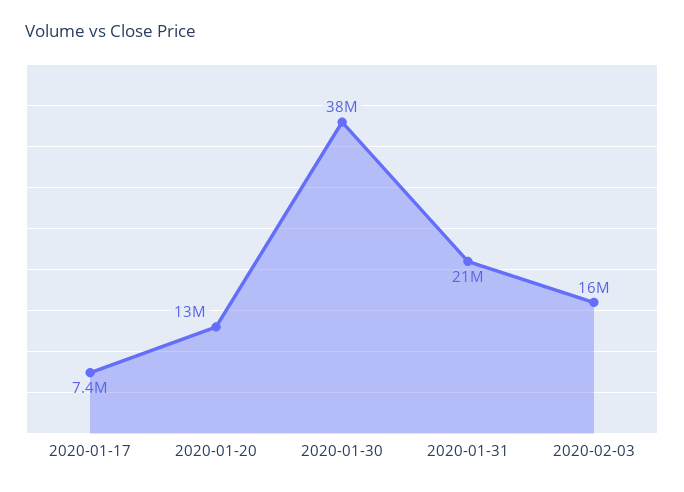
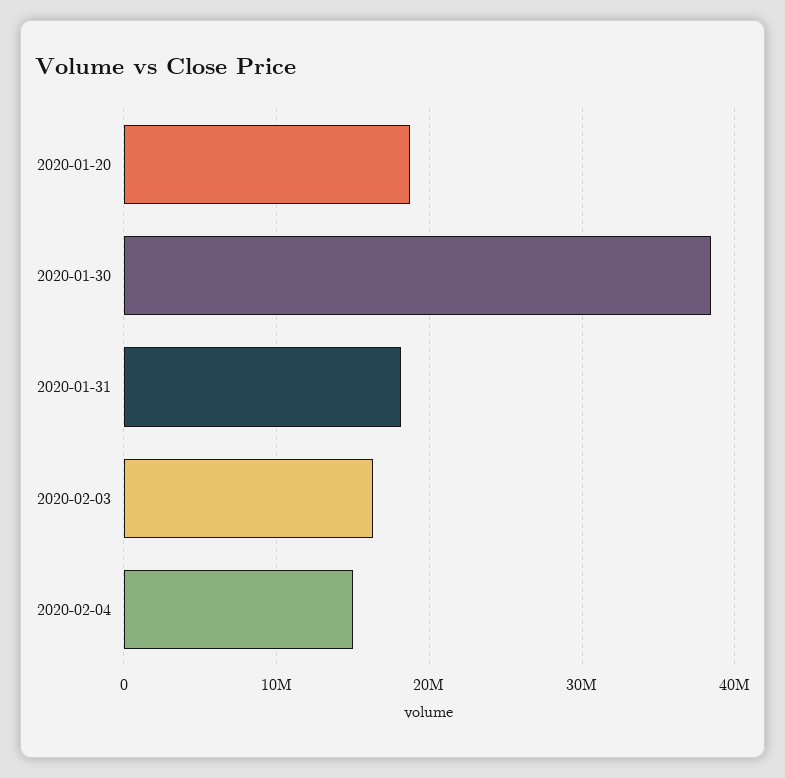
2020-01-17: 7400000 -> none
2020-01-20: 13000000 -> 19000000
2020-01-31: 21000000 -> 18000000
2020-02-04: none -> 15000000

